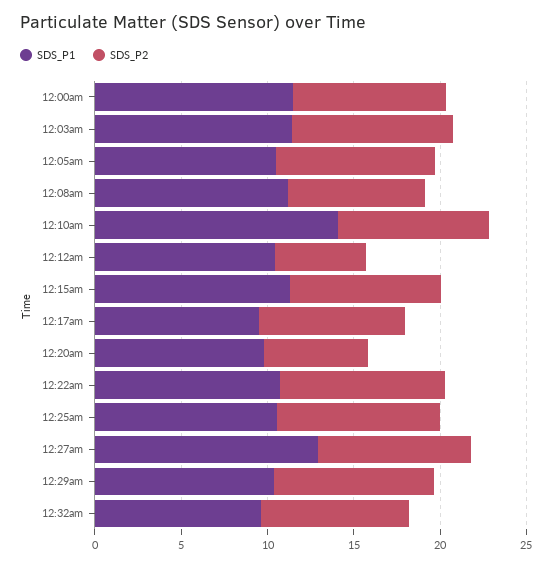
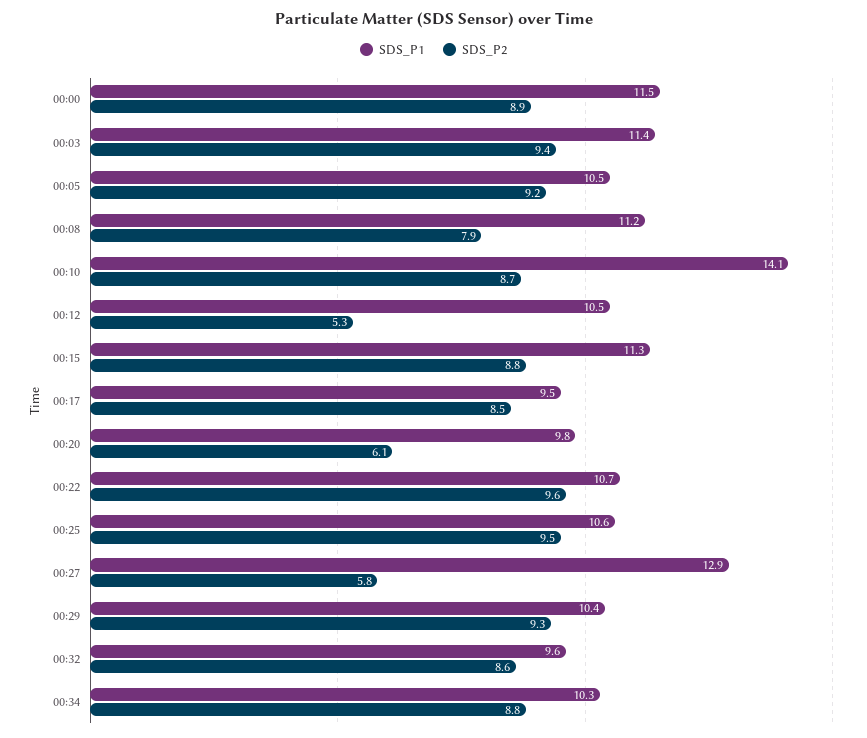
SDS_P2, 12:27am: 9 -> 5.8
SDS_P1, 00:34: none -> 10.3
SDS_P2, 00:34: none -> 8.8

